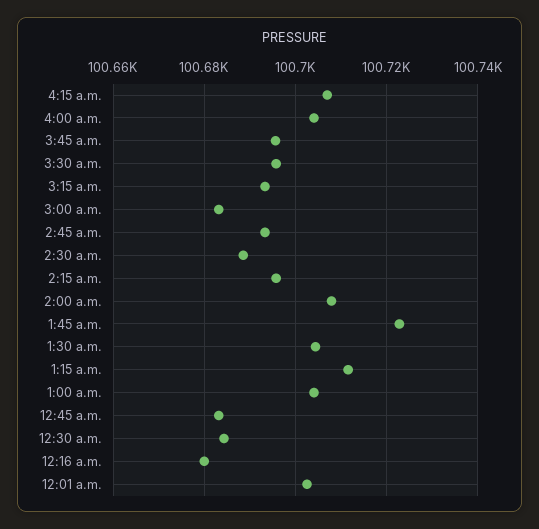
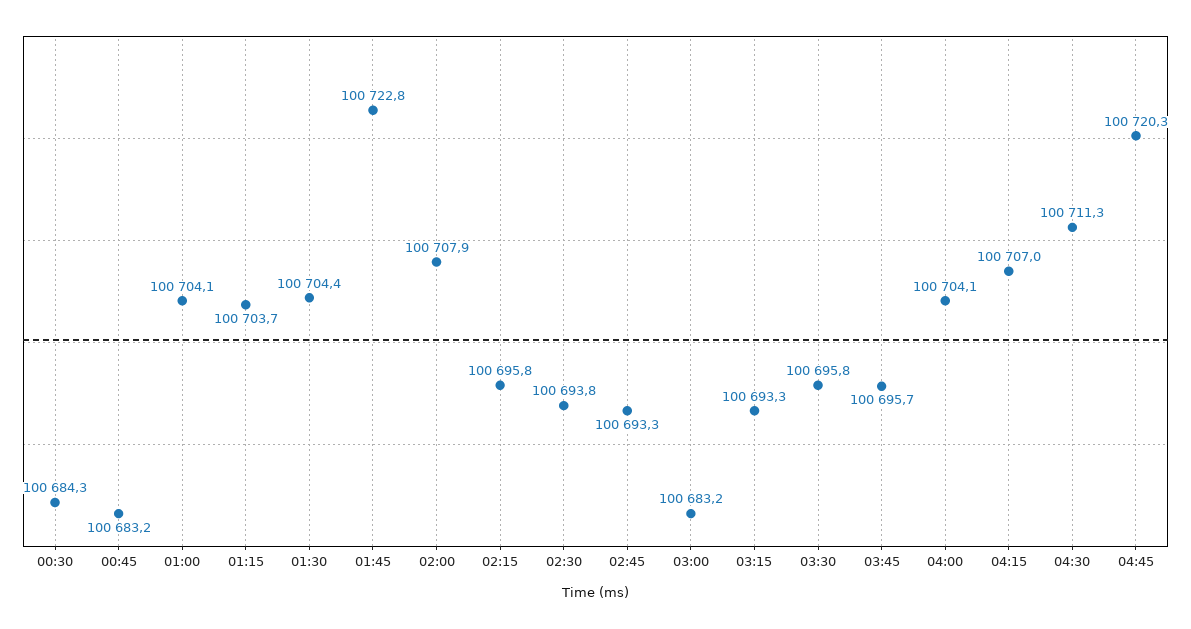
2:30 a.m.: 100688 -> 100693.8
1:15 a.m.: 100712 -> 100703.7
12:16 a.m.: 100680 -> none
12:01 a.m.: 100702 -> none
04:30: none -> 100711.3
04:45: none -> 100720.3

